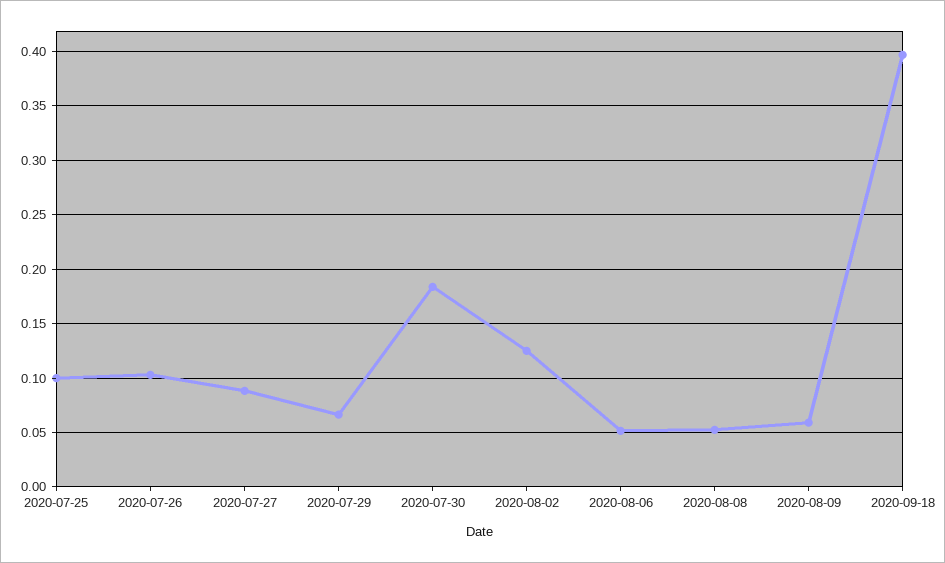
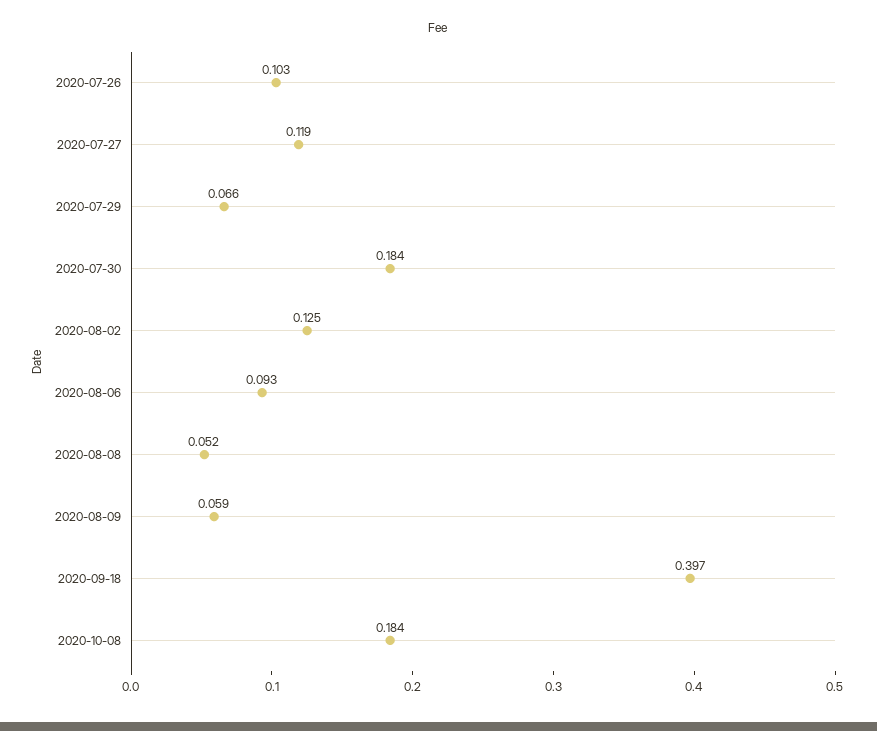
2020-07-25: 0.1 -> none
2020-07-27: 0.09 -> 0.119
2020-08-06: 0.05 -> 0.093
2020-10-08: none -> 0.184

